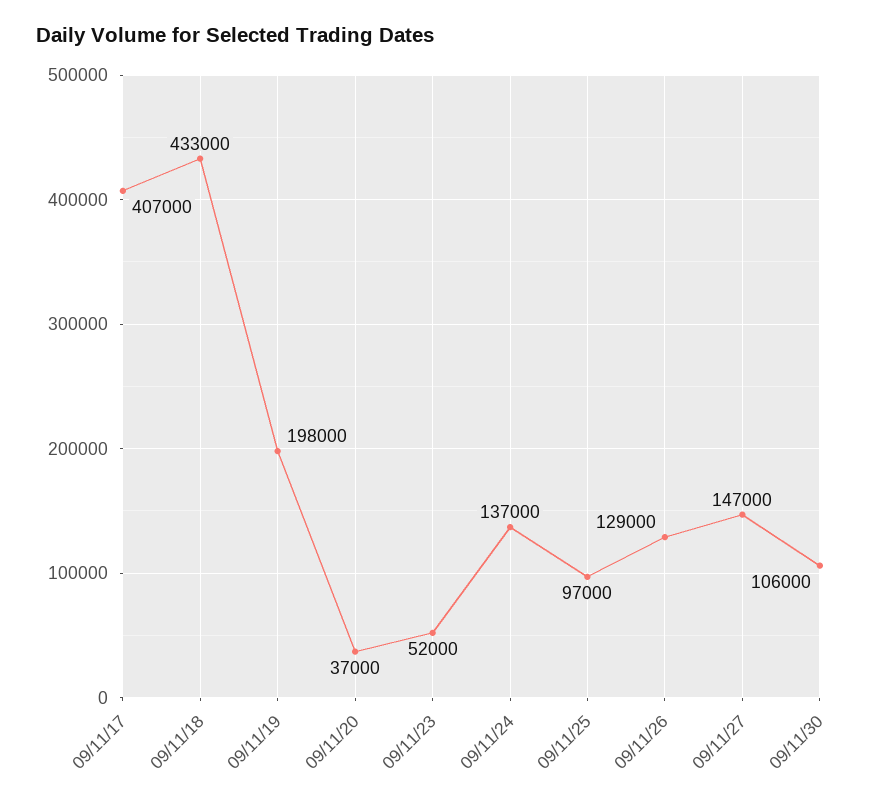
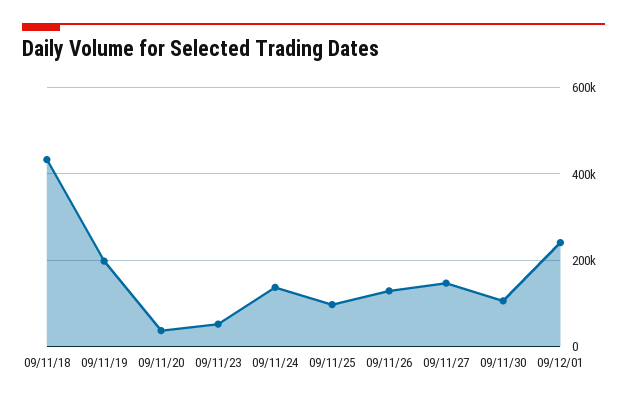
09/11/17: 407000 -> none
09/12/01: none -> 240000

